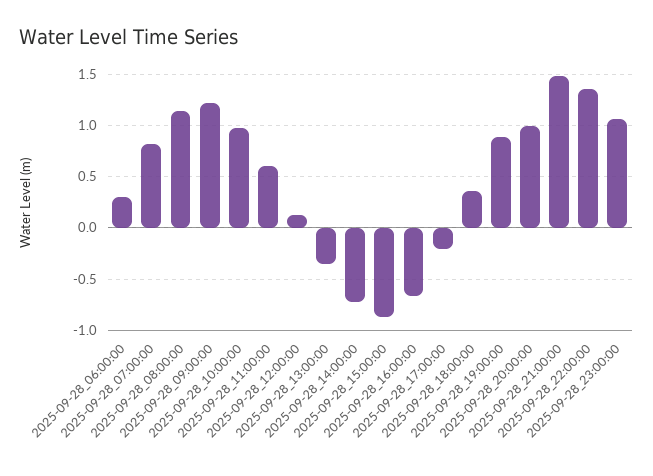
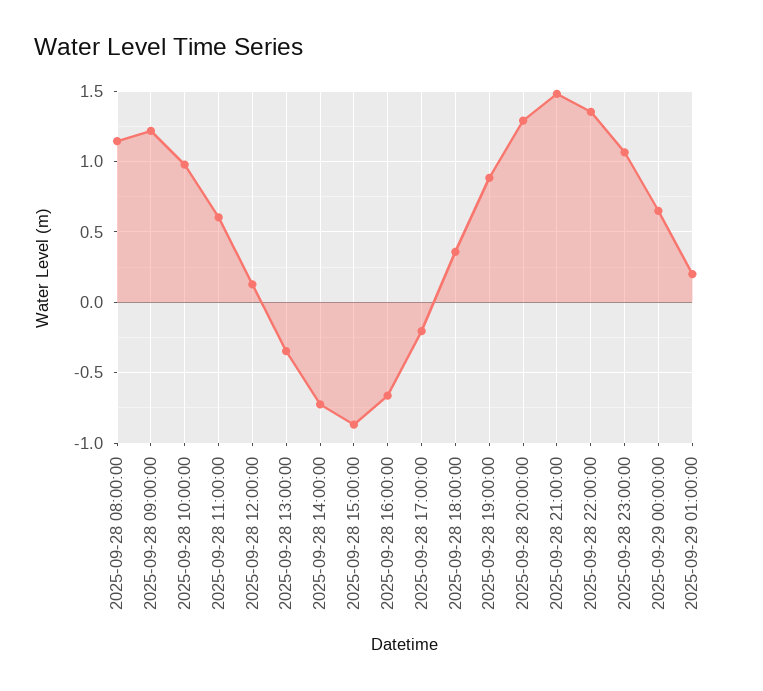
2025-09-28_06:00:00: 0.3 -> none
2025-09-28_07:00:00: 0.8 -> none
2025-09-28_20:00:00: 1 -> 1.3
2025-09-29 00:00:00: none -> 0.65
2025-09-29 01:00:00: none -> 0.2

